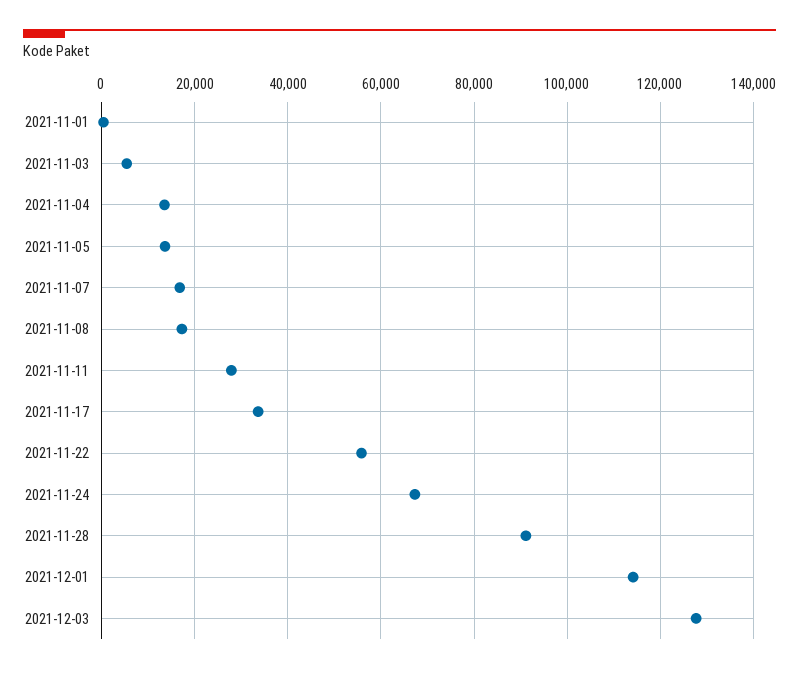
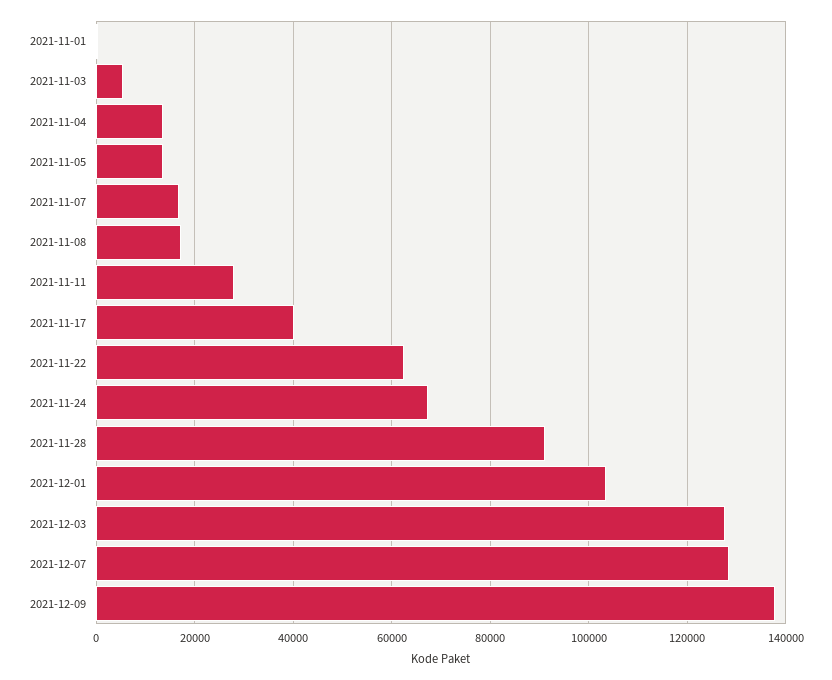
2021-11-17: 34000 -> 40000
2021-11-22: 56000 -> 62000
2021-12-01: 114000 -> 104000
2021-12-07: none -> 128000
2021-12-09: none -> 138000

